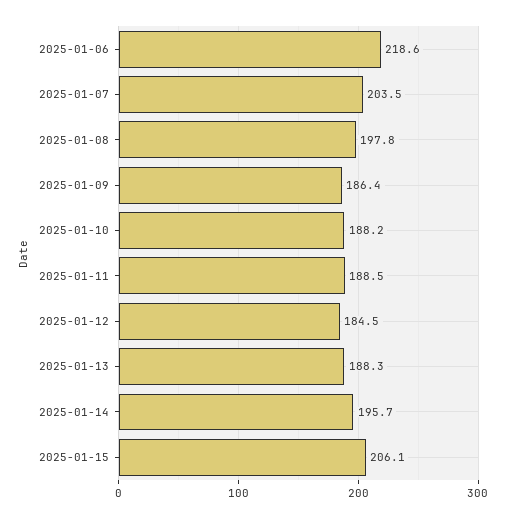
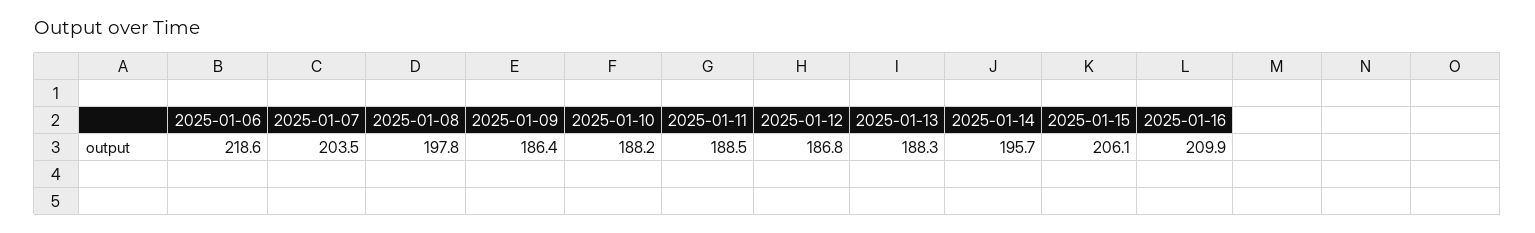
2025-01-12: 184.5 -> 186.8
2025-01-16: none -> 209.9

